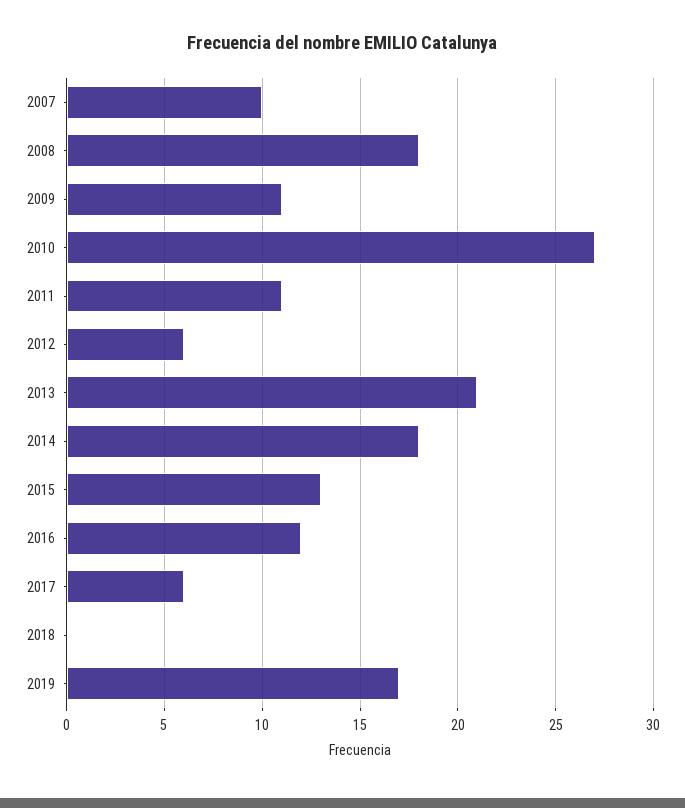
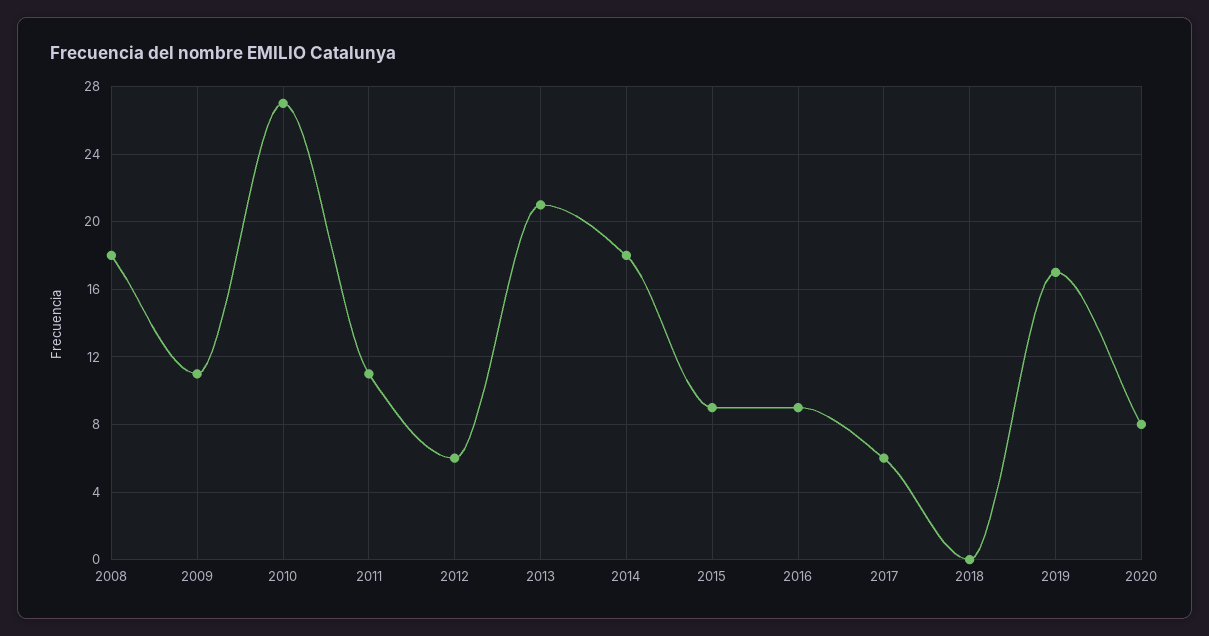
2007: 10 -> none
2015: 13 -> 9
2016: 12 -> 9
2020: none -> 8

